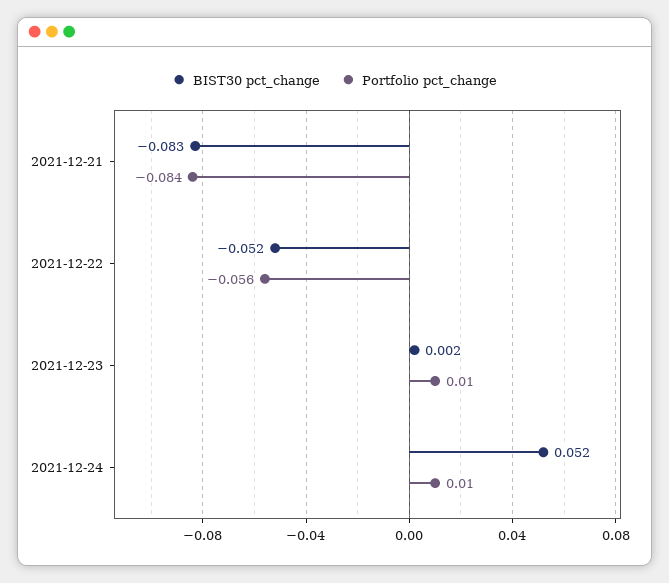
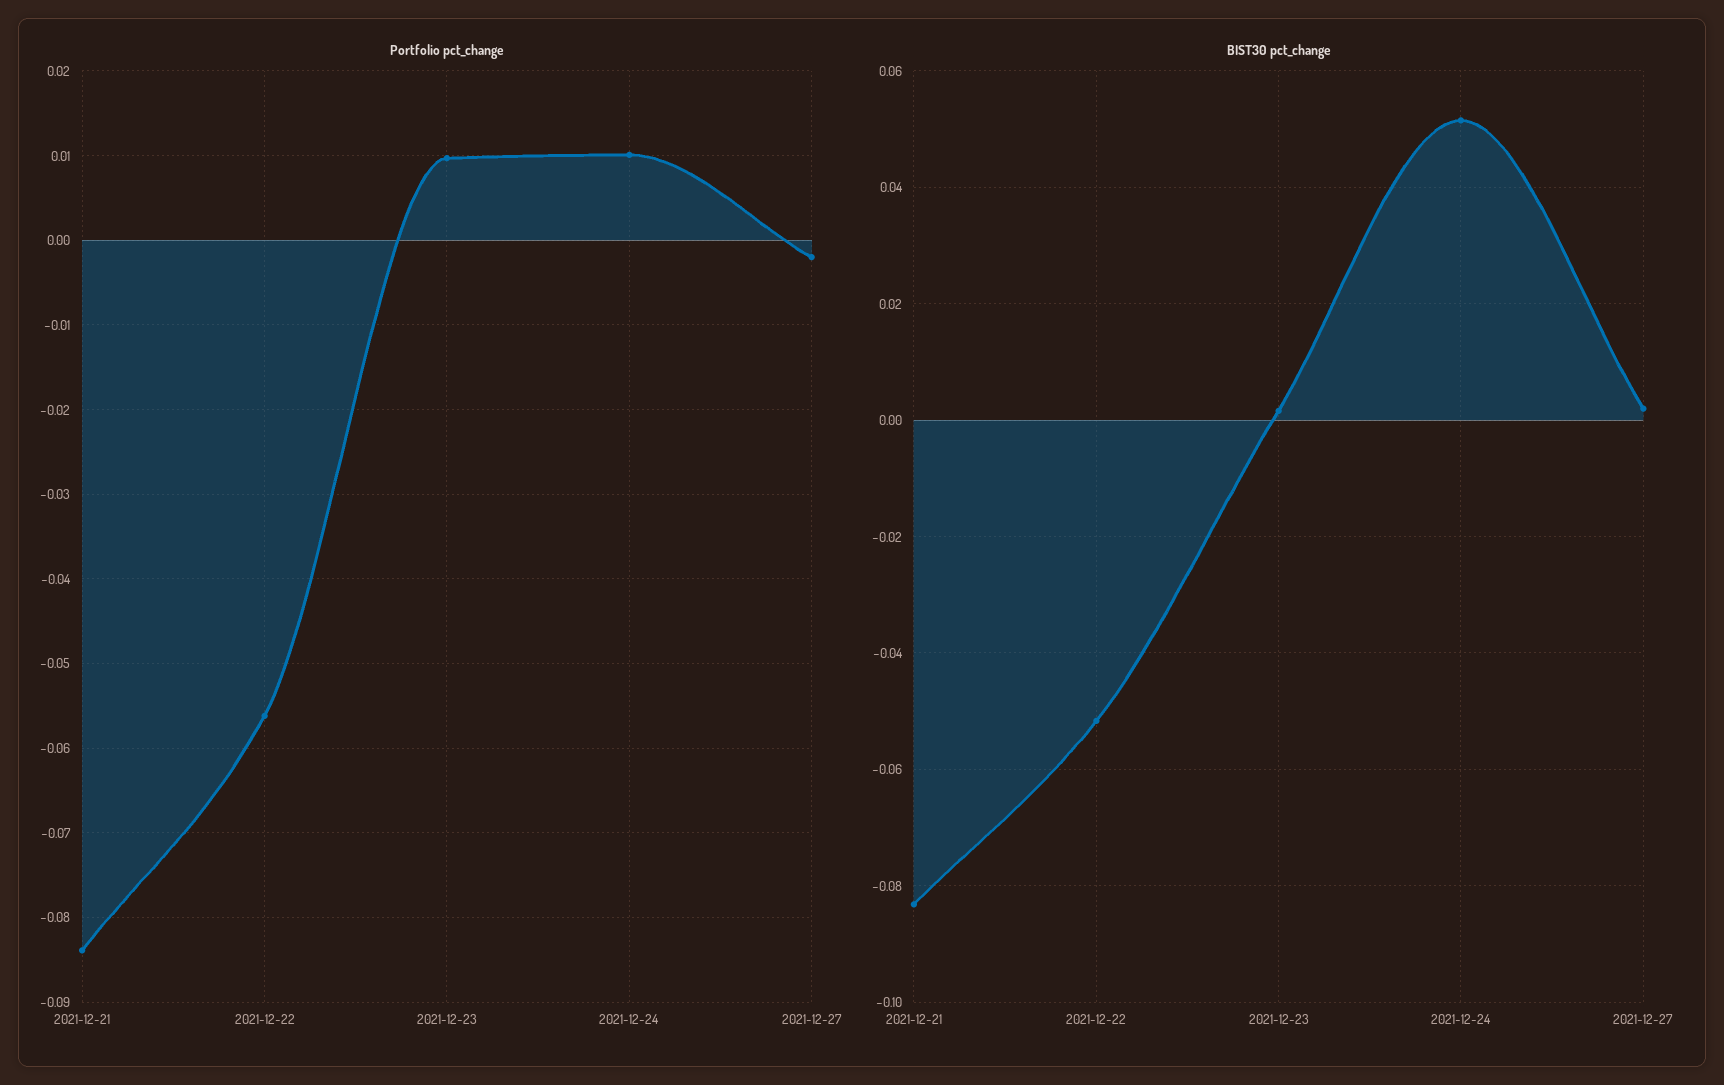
Portfolio pct_change, 2021-12-27: none -> -0.002
BIST30 pct_change, 2021-12-27: none -> 0.002

